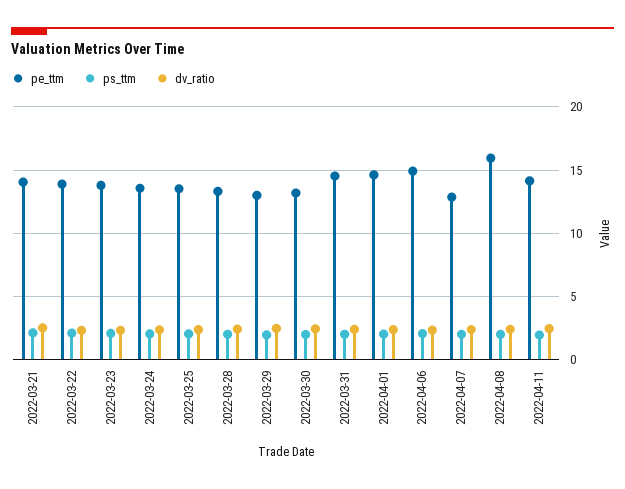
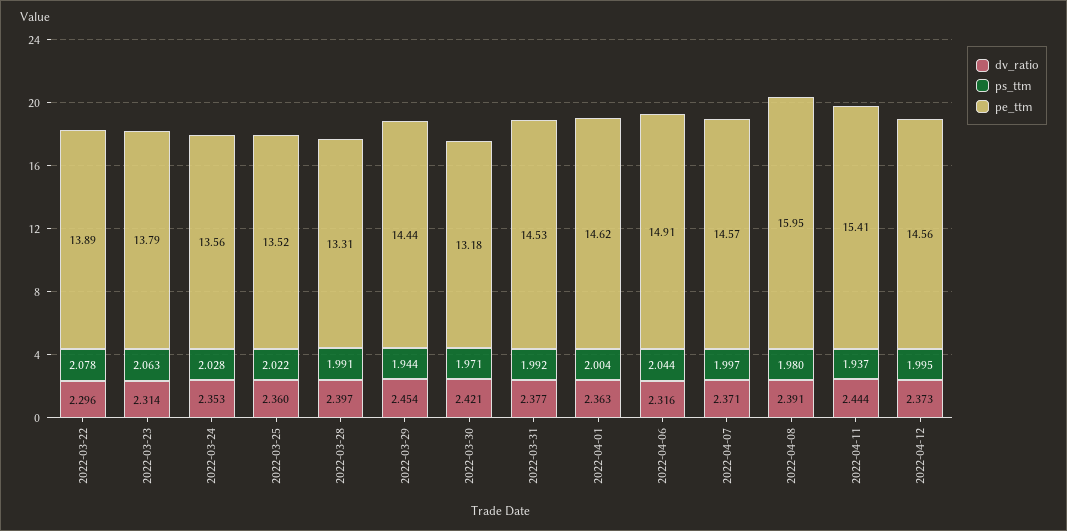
pe_ttm, 2022-03-21: 14 -> none
ps_ttm, 2022-03-21: 2 -> none
dv_ratio, 2022-03-21: 2.5 -> none
pe_ttm, 2022-03-29: 13 -> 14.44
pe_ttm, 2022-04-07: 13 -> 14.57
pe_ttm, 2022-04-11: 14 -> 15.41
dv_ratio, 2022-04-12: none -> 2.373
ps_ttm, 2022-04-12: none -> 1.995
pe_ttm, 2022-04-12: none -> 14.56

